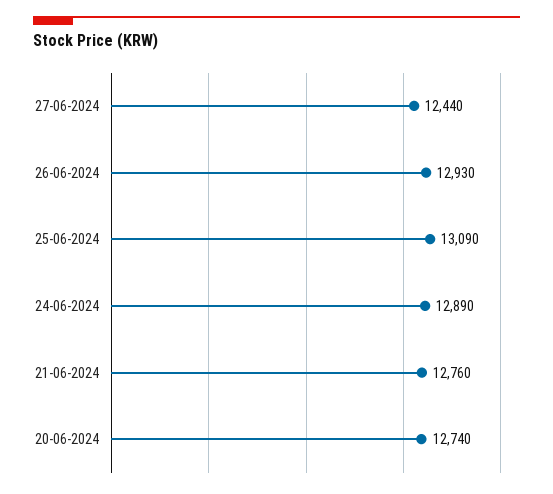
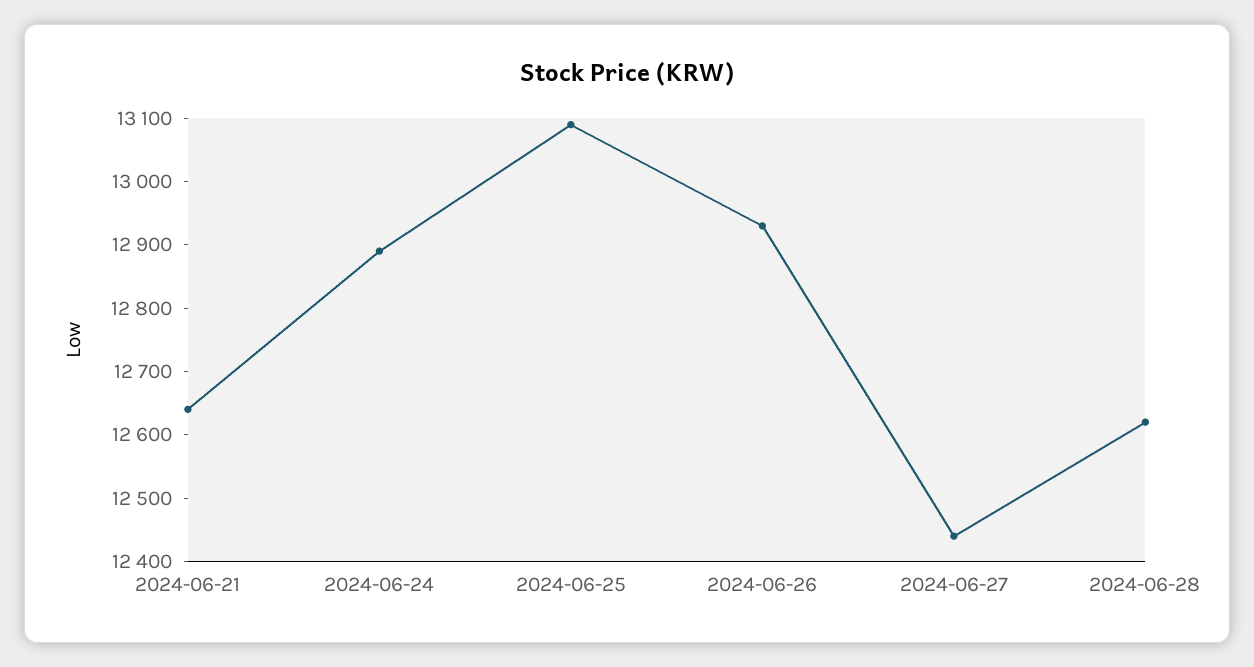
21-06-2024: 12760 -> 12640
20-06-2024: 12740 -> none
2024-06-28: none -> 12620

